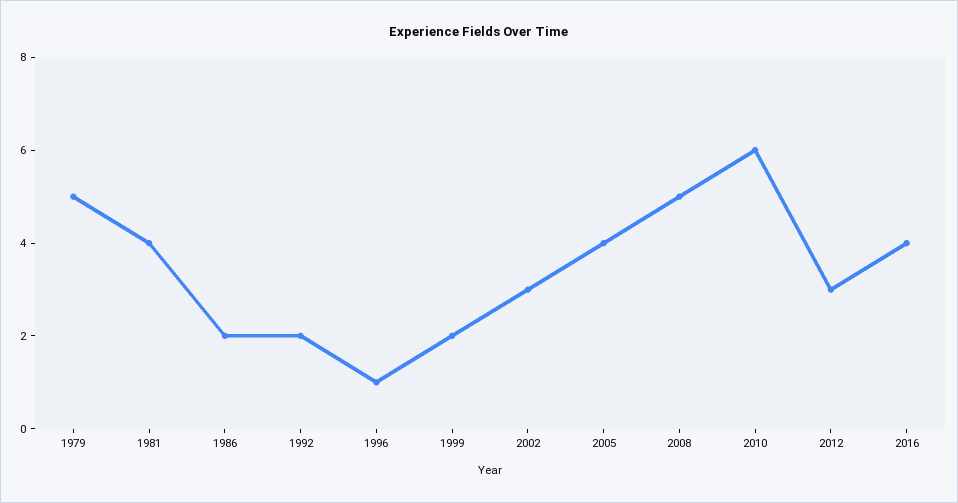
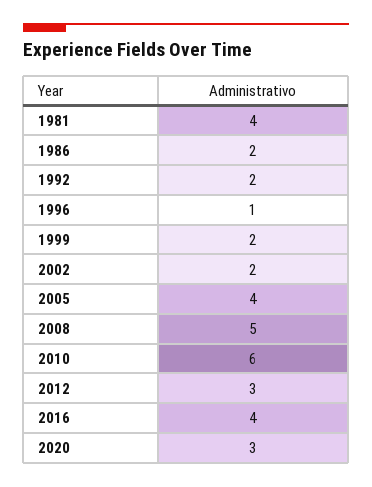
1979: 5 -> none
2002: 3 -> 2
2020: none -> 3

